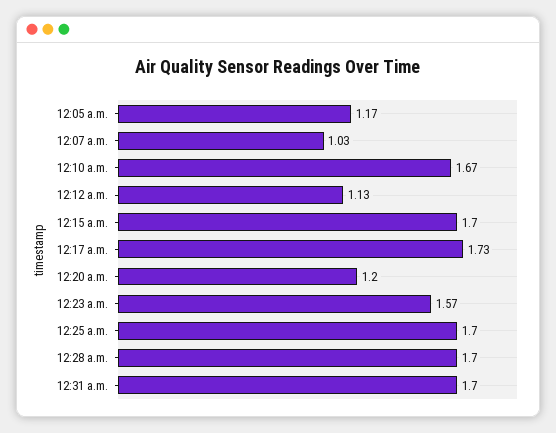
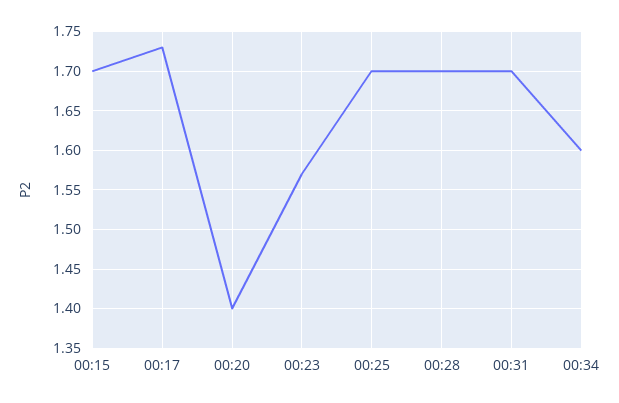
12:05 a.m.: 1.17 -> none
12:07 a.m.: 1.03 -> none
12:10 a.m.: 1.67 -> none
12:12 a.m.: 1.13 -> none
12:20 a.m.: 1.2 -> 1.4
00:34: none -> 1.6

